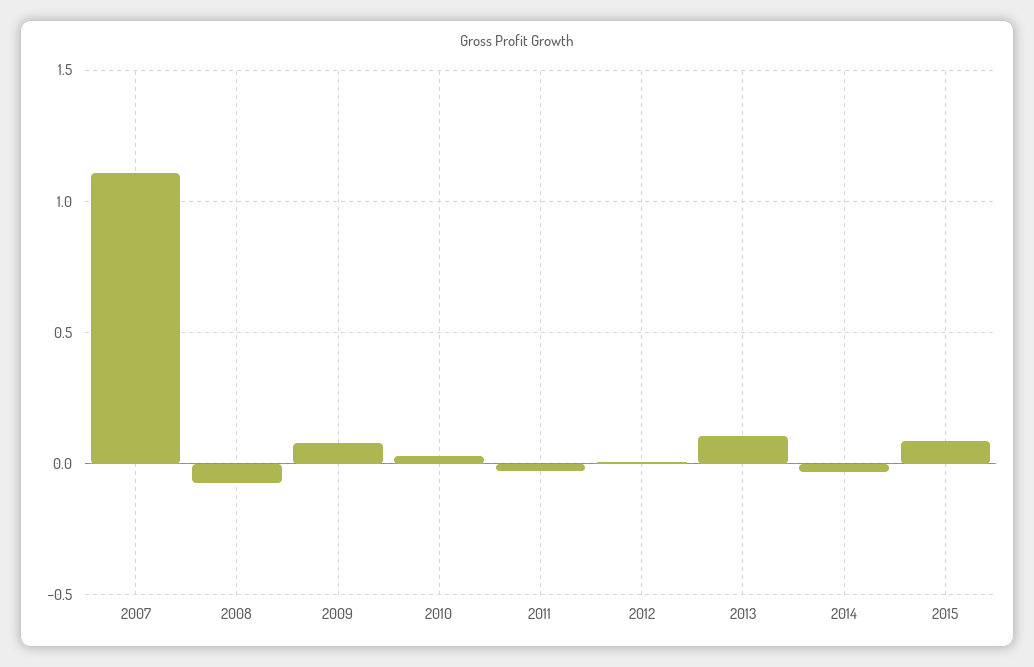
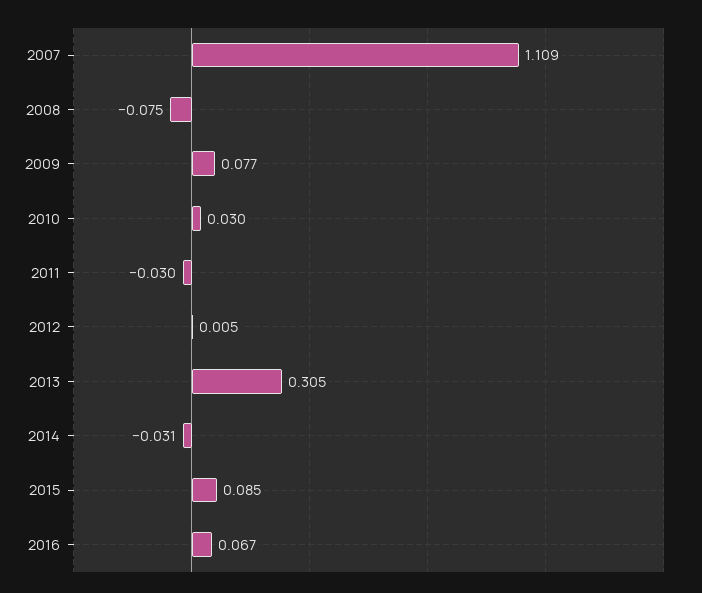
2013: 0.1 -> 0.305
2016: none -> 0.067

